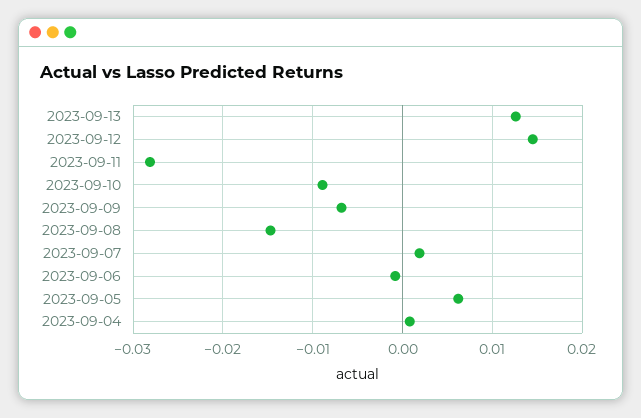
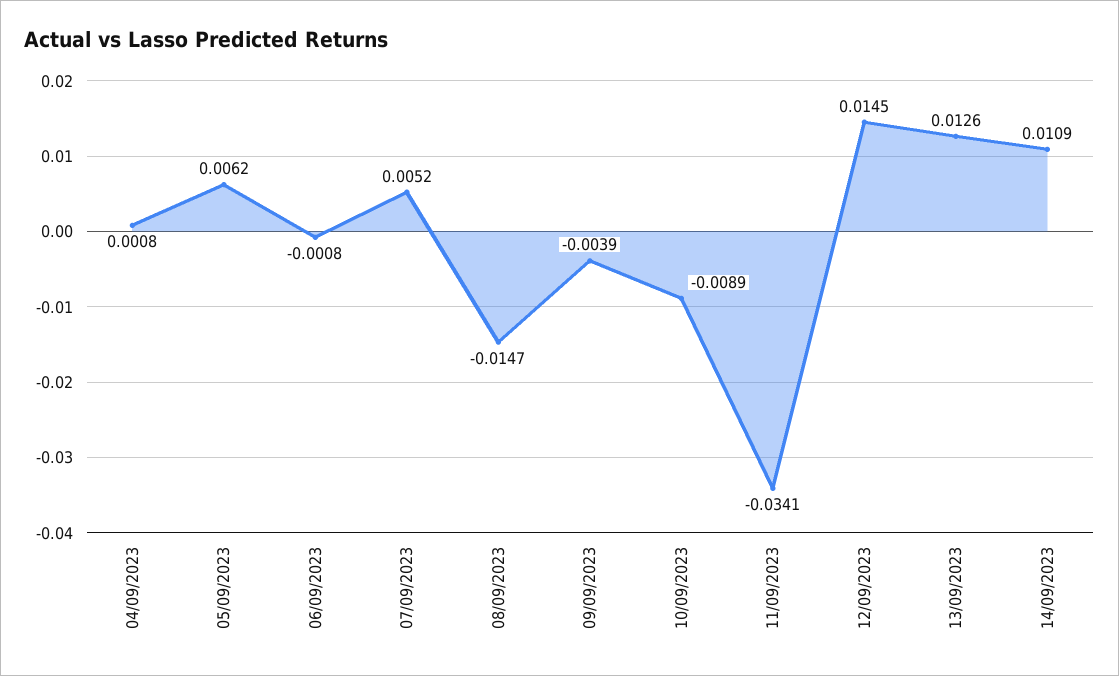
2023-09-11: -0.028 -> -0.0341
2023-09-09: -0.007 -> -0.0039
2023-09-07: 0.002 -> 0.0052
14/09/2023: none -> 0.0109

